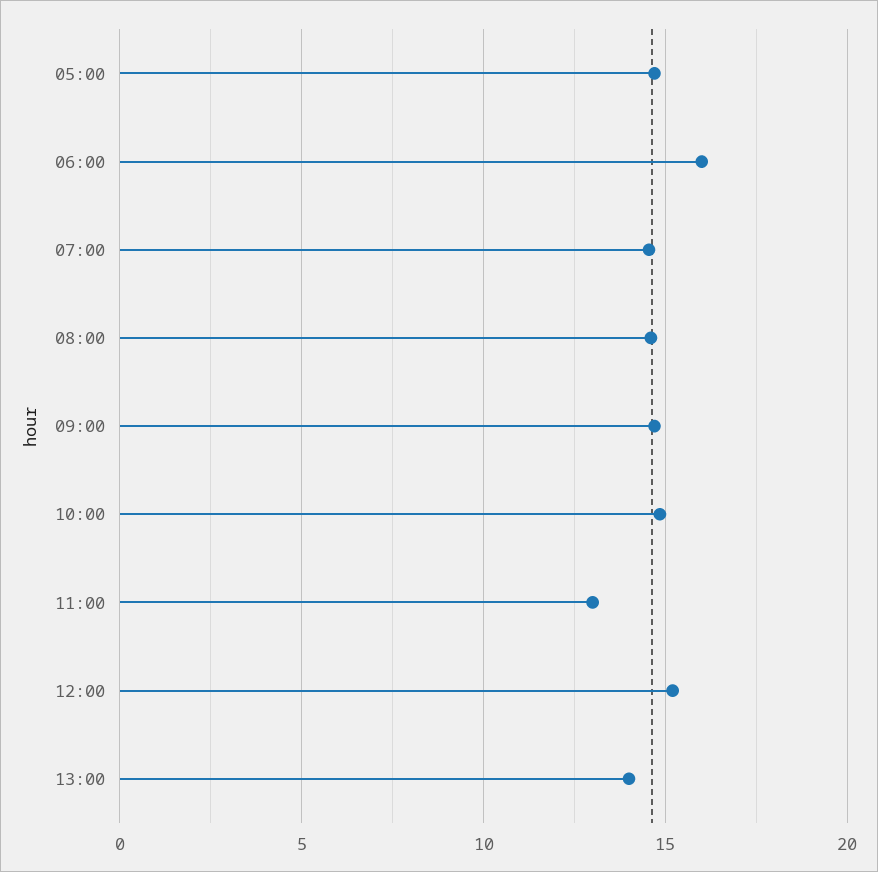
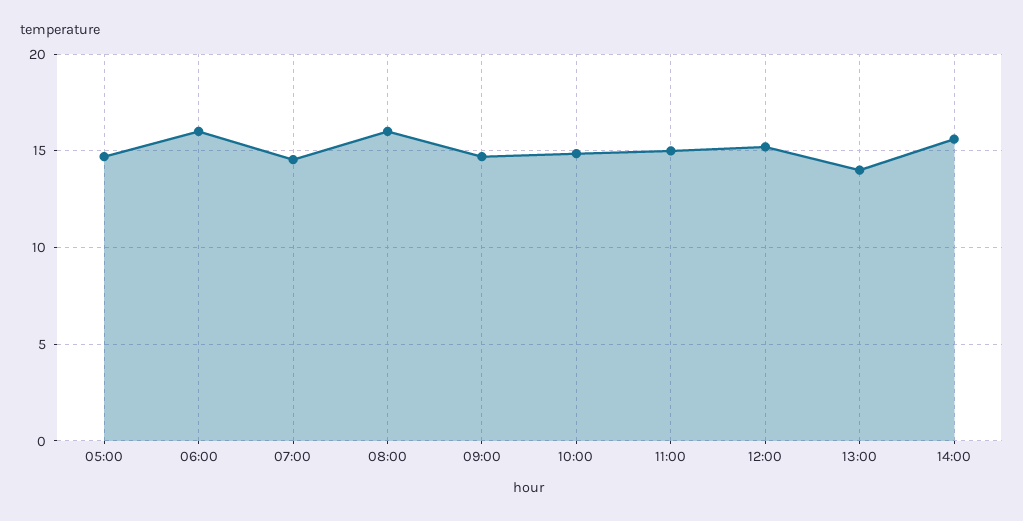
08:00: 14.5 -> 16
11:00: 13 -> 15
14:00: none -> 15.5

